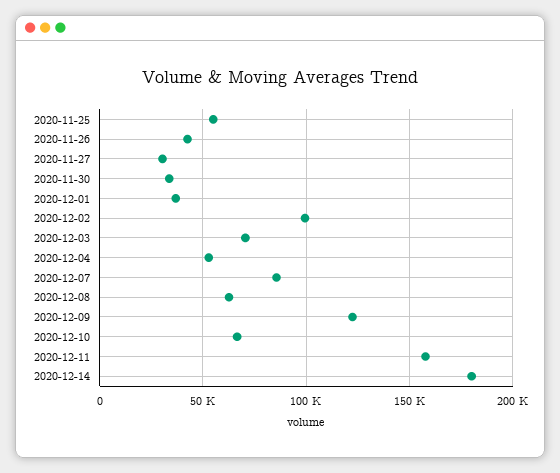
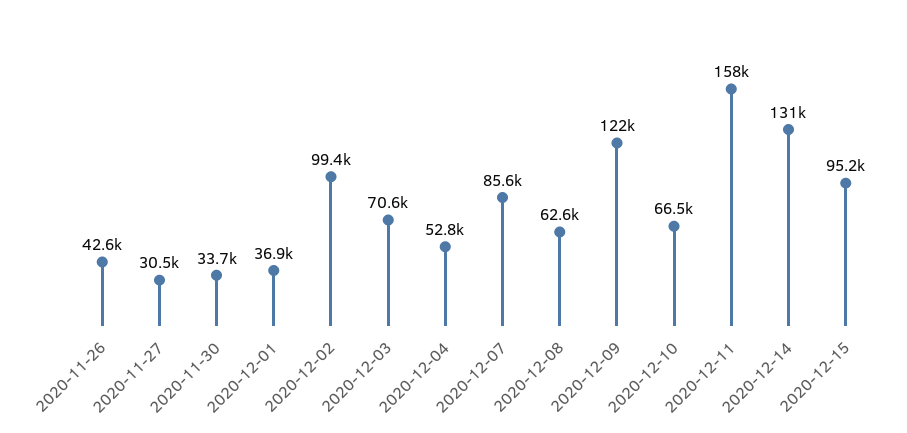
2020-11-25: 55000 -> none
2020-12-14: 180000 -> 131000
2020-12-15: none -> 95200

